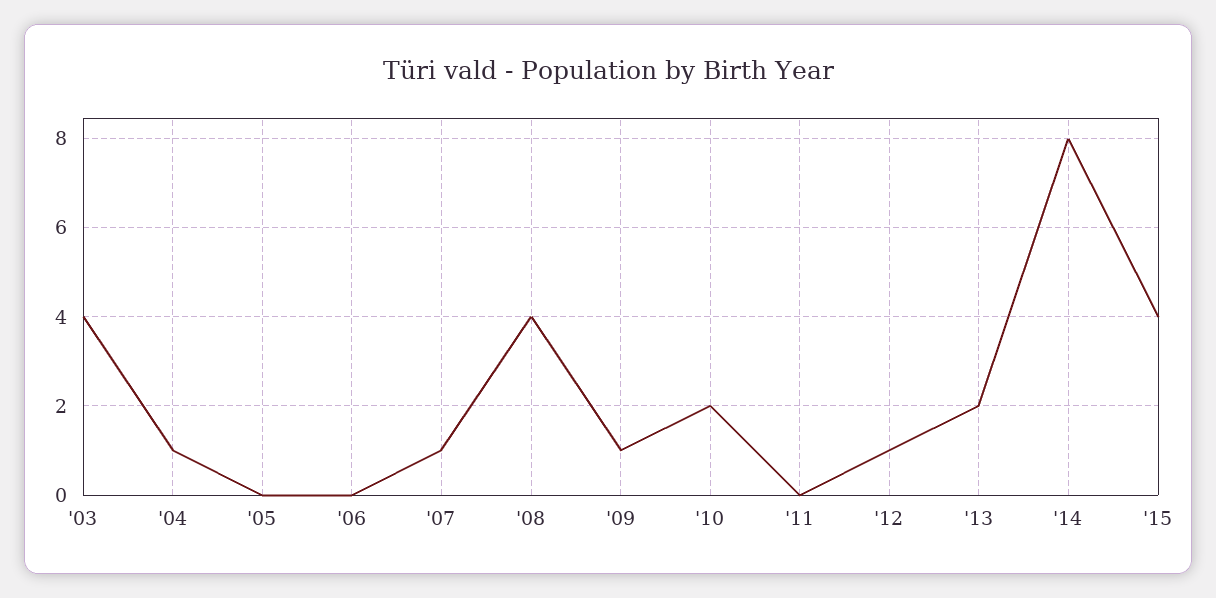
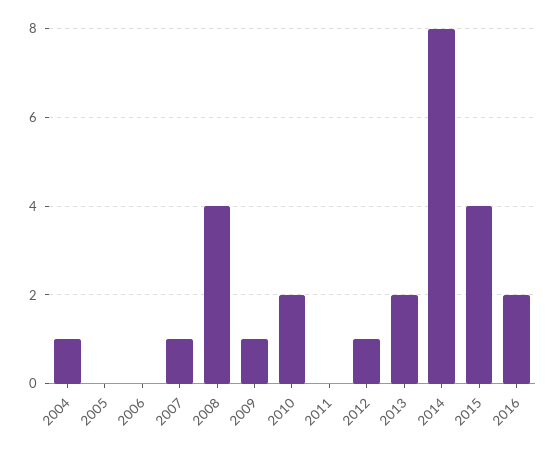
'03: 4 -> none
2016: none -> 2

